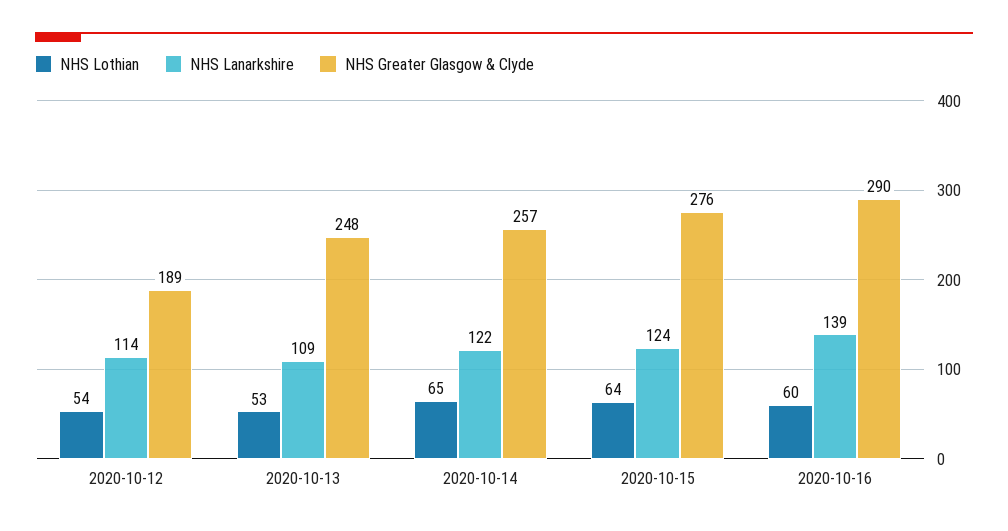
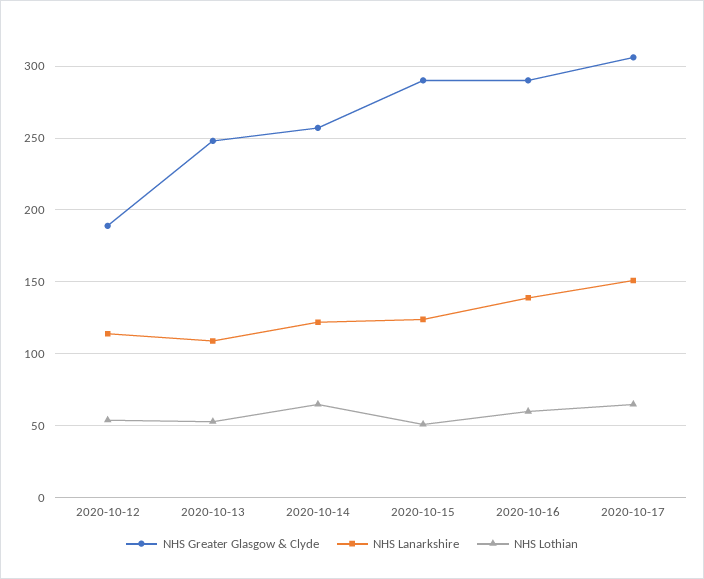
NHS Lothian, 2020-10-15: 64 -> 50
NHS Greater Glasgow & Clyde, 2020-10-15: 276 -> 290
NHS Greater Glasgow & Clyde, 2020-10-17: none -> 305
NHS Lanarkshire, 2020-10-17: none -> 150
NHS Lothian, 2020-10-17: none -> 65

